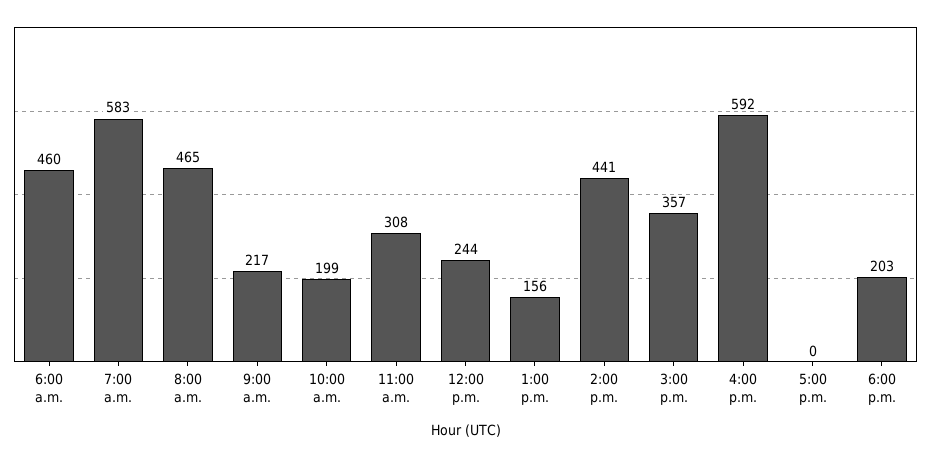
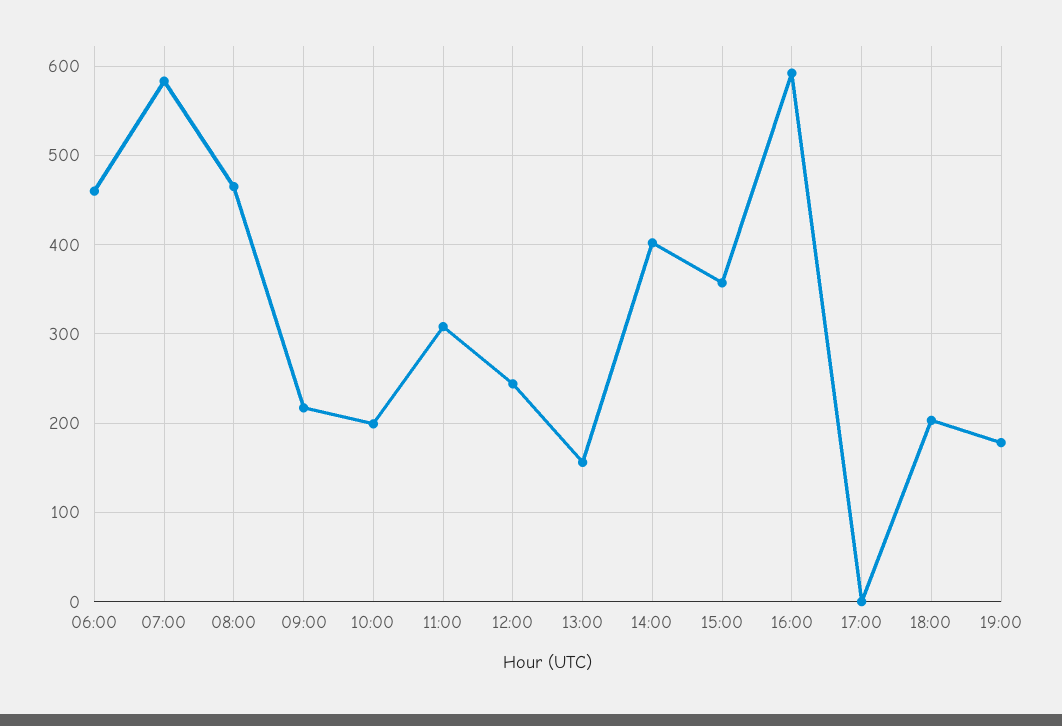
2:00 p.m.: 441 -> 400
19:00: none -> 180

